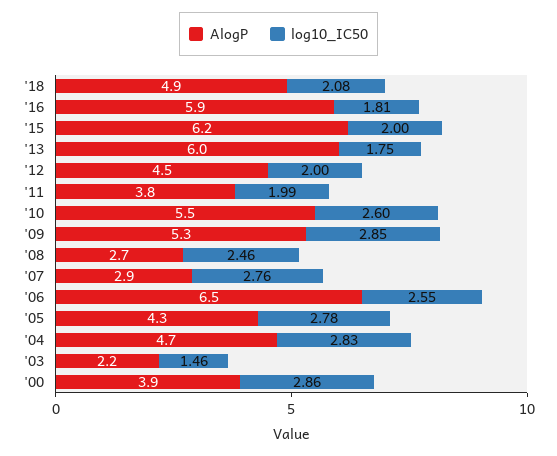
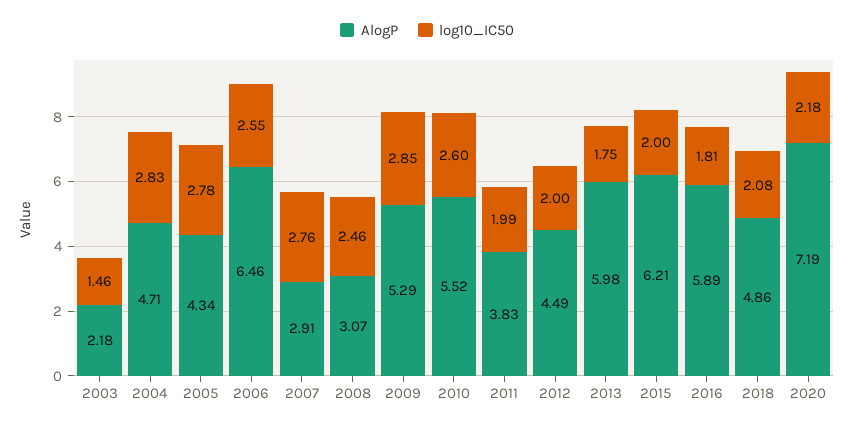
AlogP, '08: 2.7 -> 3.07
AlogP, '00: 3.9 -> none
log10_IC50, '00: 2.86 -> none
AlogP, 2020: none -> 7.19
log10_IC50, 2020: none -> 2.18

